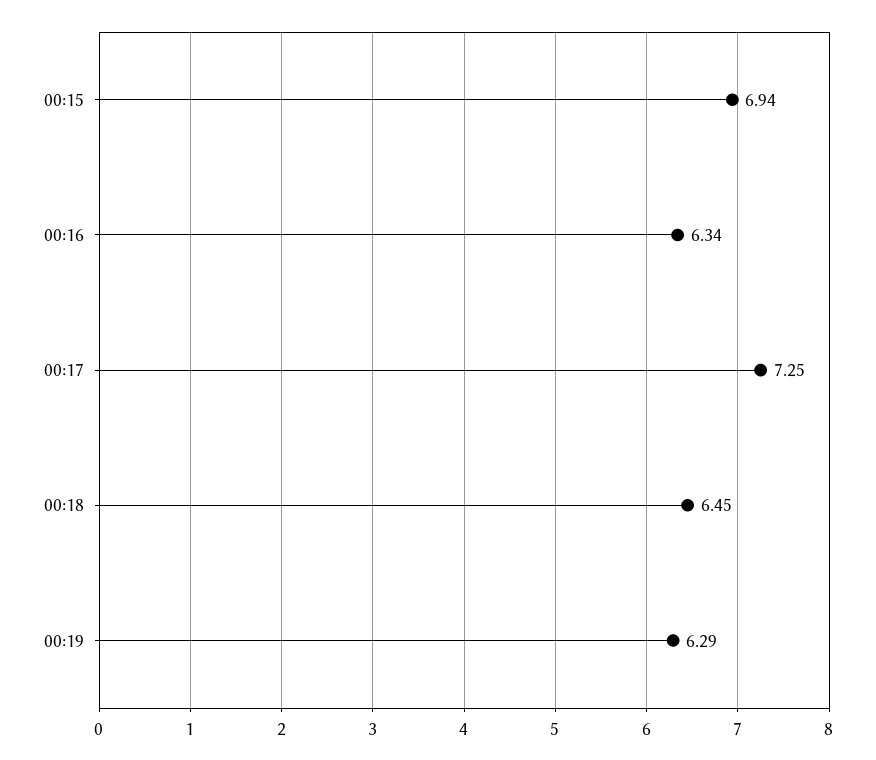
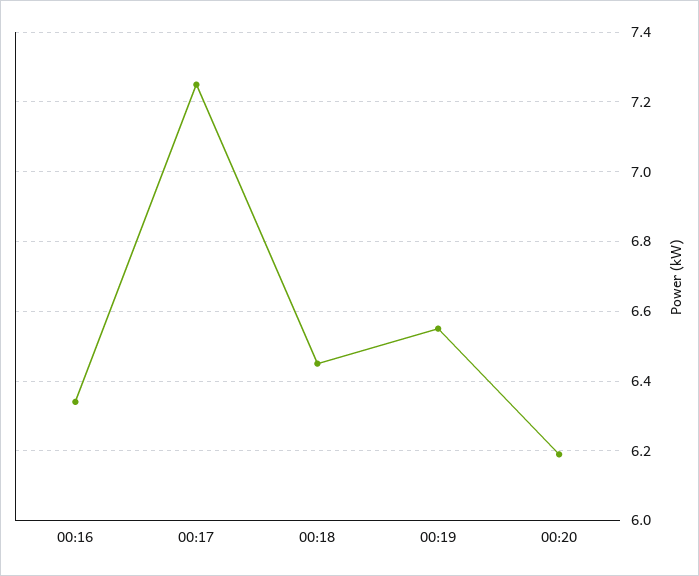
00:15: 6.94 -> none
00:19: 6.29 -> 6.55
00:20: none -> 6.2

